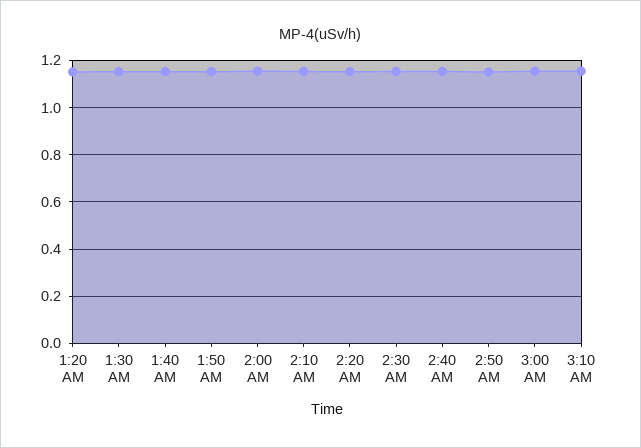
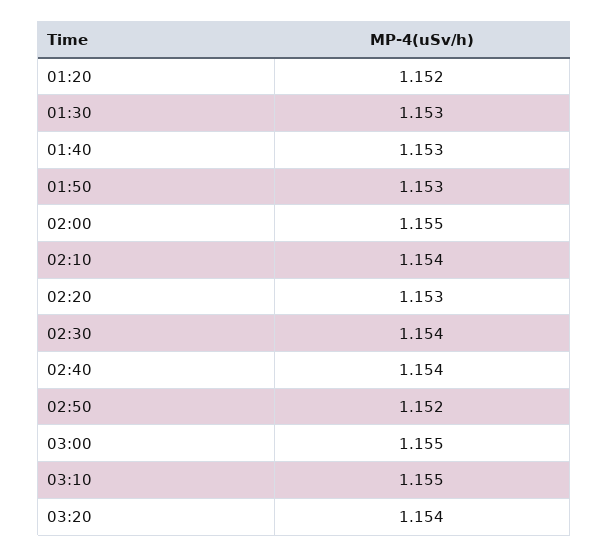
03:20: none -> 1.154

